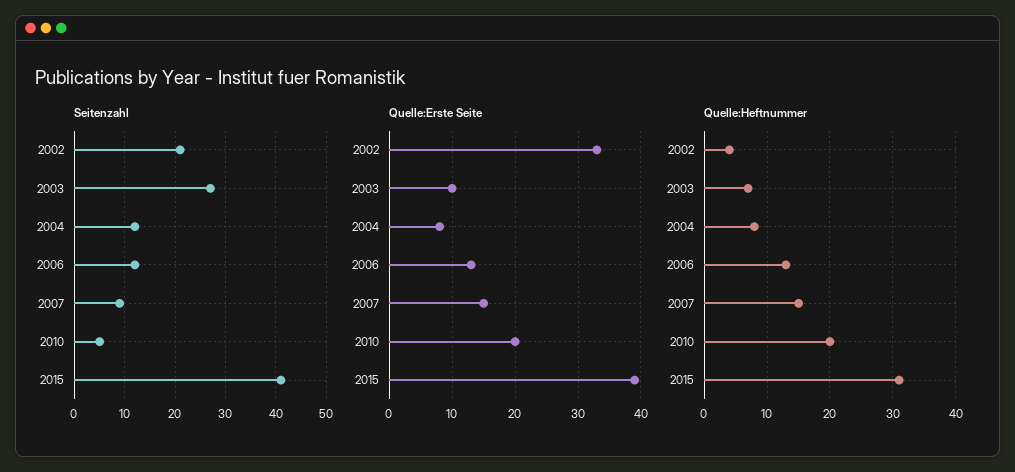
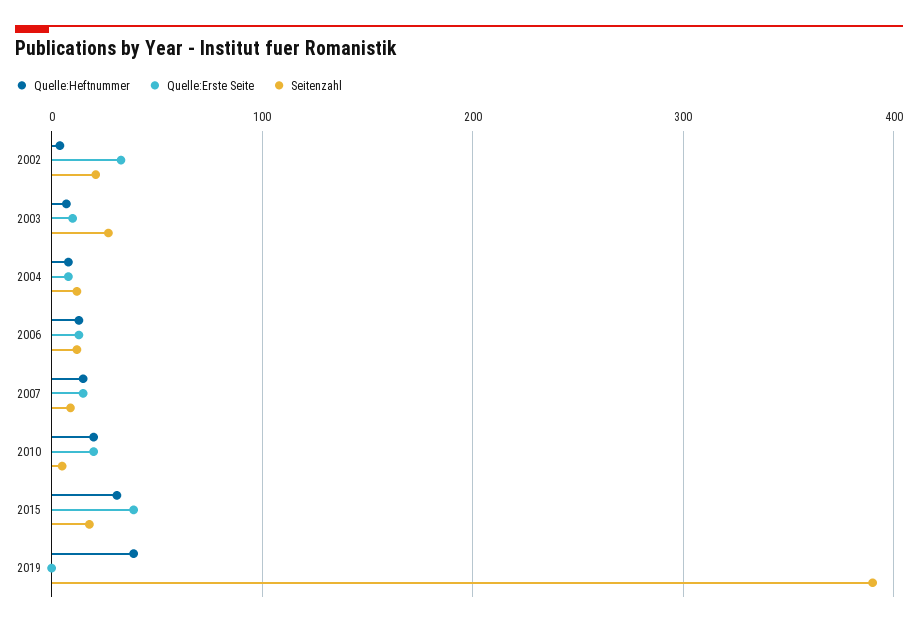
Seitenzahl, 2015: 40 -> 20
Quelle:Heftnummer, 2019: none -> 40
Quelle:Erste Seite, 2019: none -> 0
Seitenzahl, 2019: none -> 390

